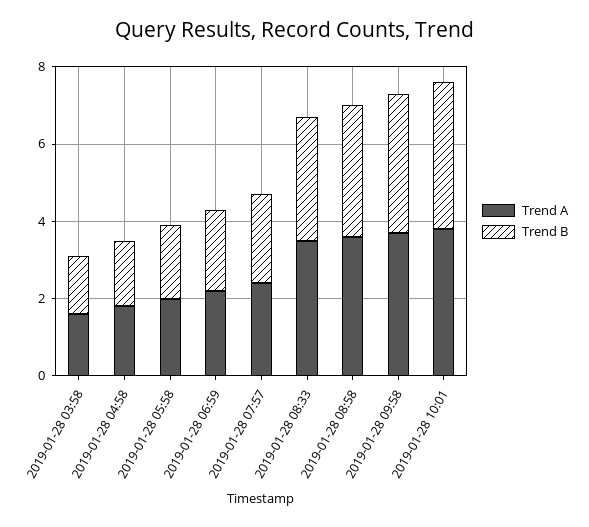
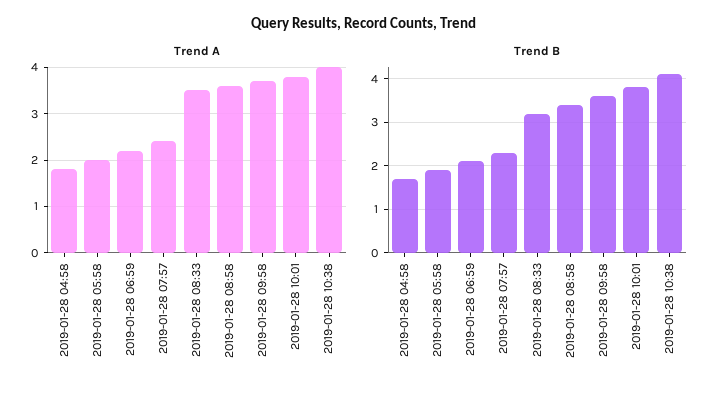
Trend A, 2019-01-28 03:58: 1.5 -> none
Trend B, 2019-01-28 03:58: 1.5 -> none
Trend A, 2019-01-28 10:38: none -> 4
Trend B, 2019-01-28 10:38: none -> 4

